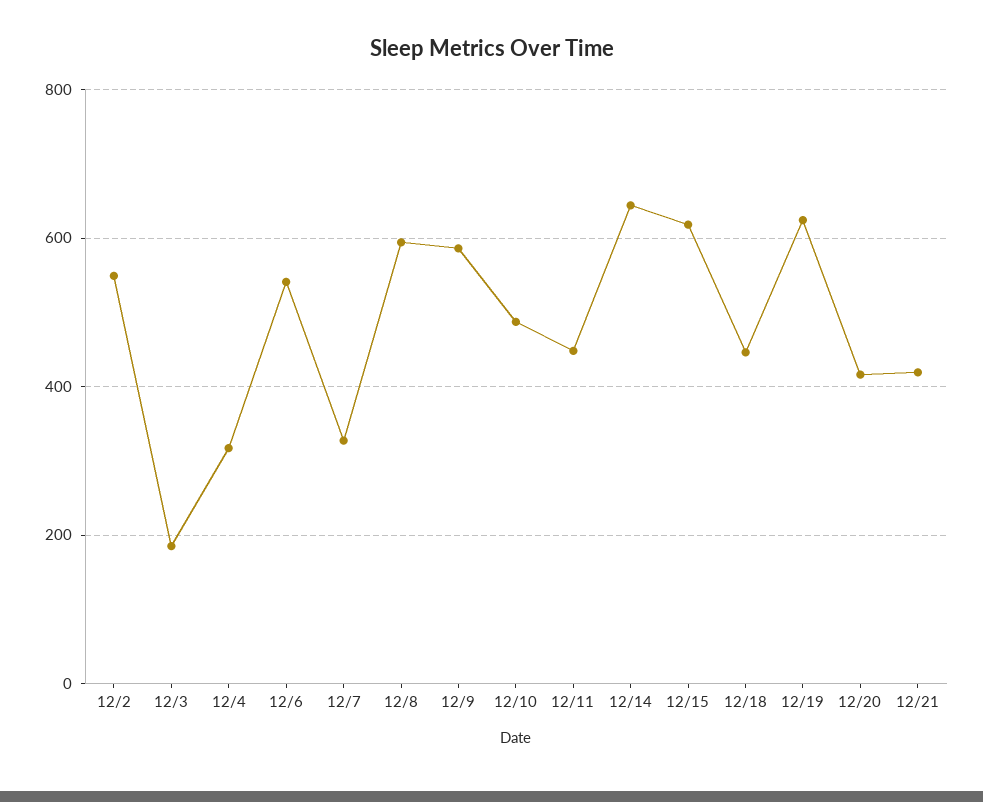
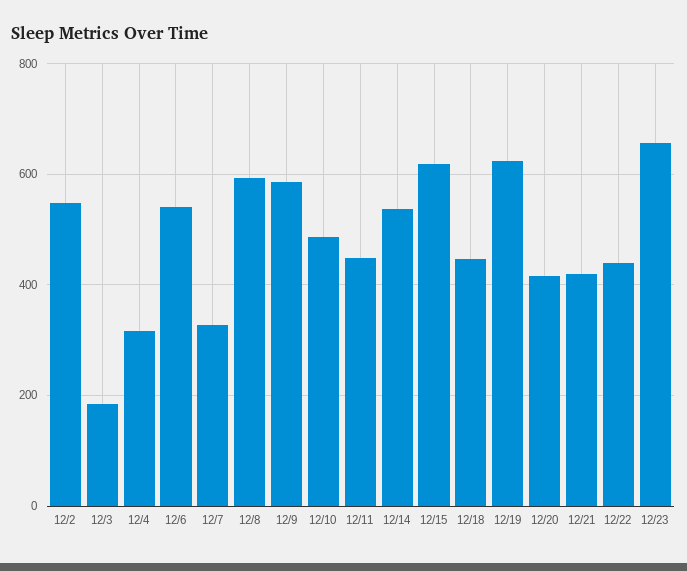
12/14: 640 -> 540
12/22: none -> 440
12/23: none -> 660

